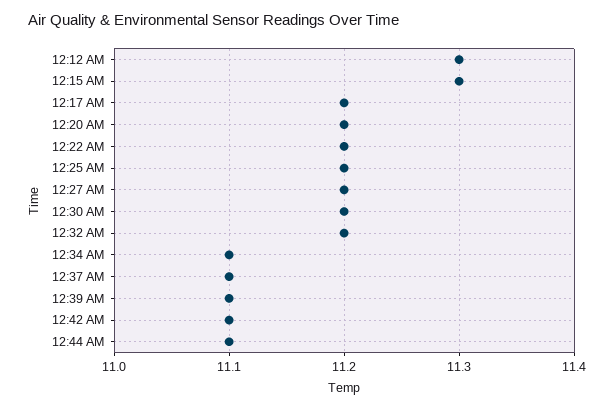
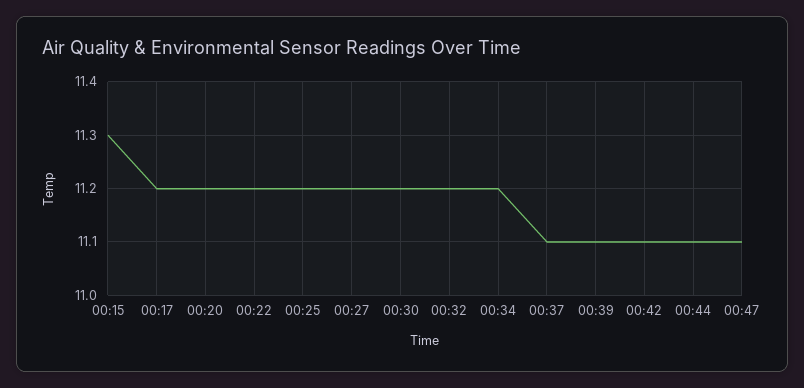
12:12 AM: 11.3 -> none
12:34 AM: 11.1 -> 11.2
00:47: none -> 11.1

